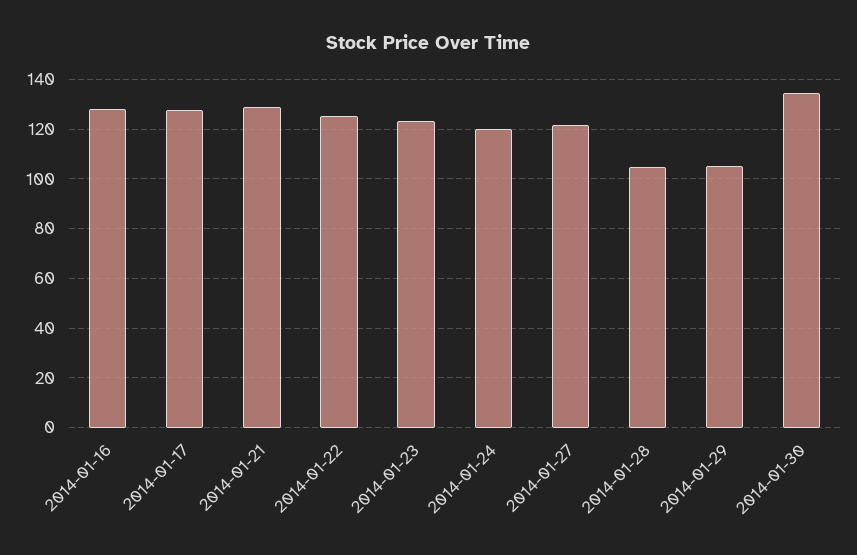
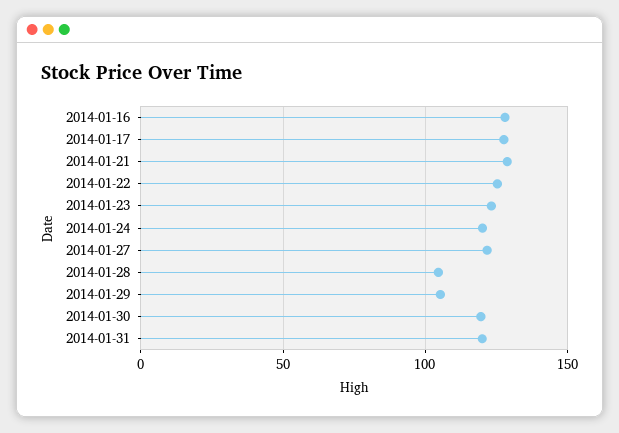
2014-01-30: 135 -> 120
2014-01-31: none -> 120

